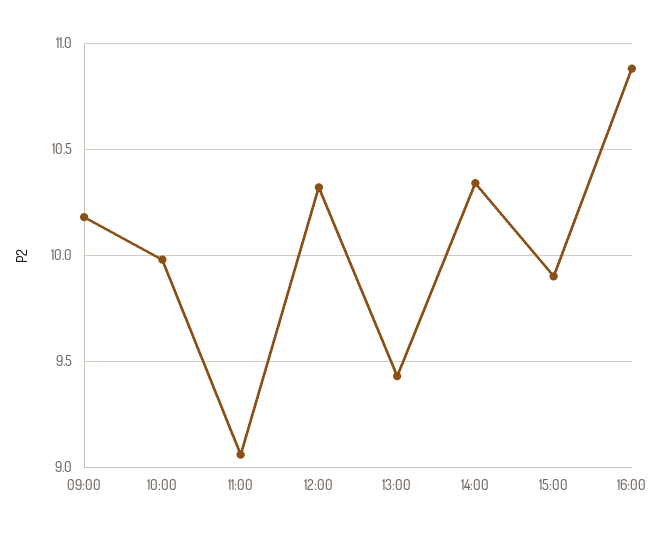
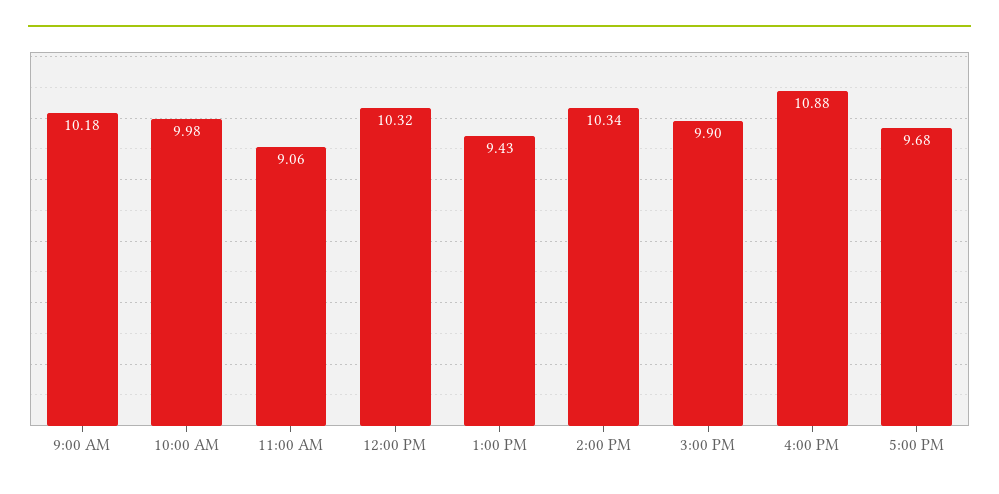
5:00 PM: none -> 9.68

